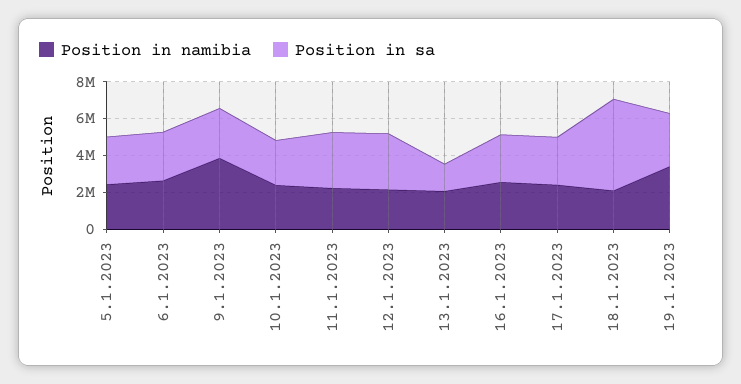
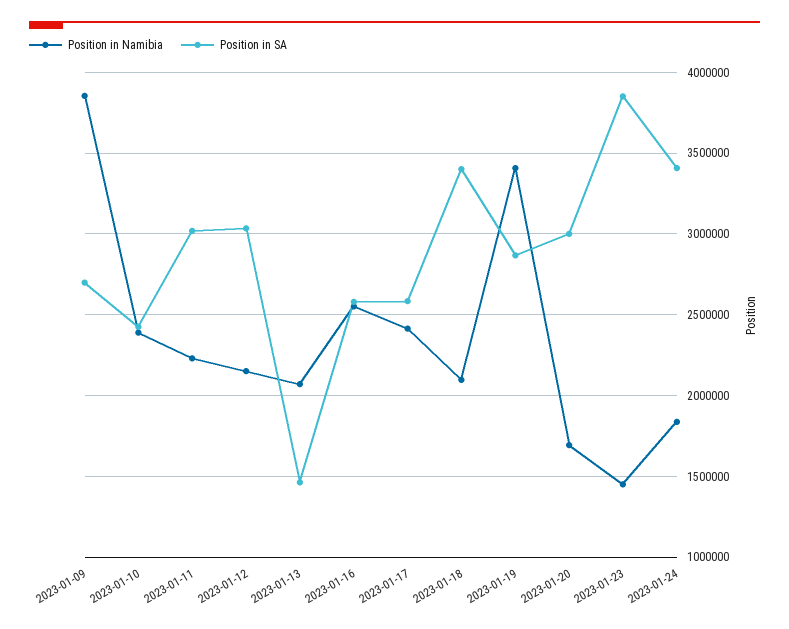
Position in namibia, 5.1.2023: 2500000 -> none
Position in sa, 5.1.2023: 2500000 -> none
Position in namibia, 6.1.2023: 2500000 -> none
Position in sa, 6.1.2023: 2500000 -> none
Position in sa, 18.1.2023: 5000000 -> 3400000
Position in namibia, 2023-01-20: none -> 1700000
Position in sa, 2023-01-20: none -> 3000000
Position in namibia, 2023-01-23: none -> 1450000
Position in sa, 2023-01-23: none -> 3850000
Position in namibia, 2023-01-24: none -> 1850000
Position in sa, 2023-01-24: none -> 3400000

